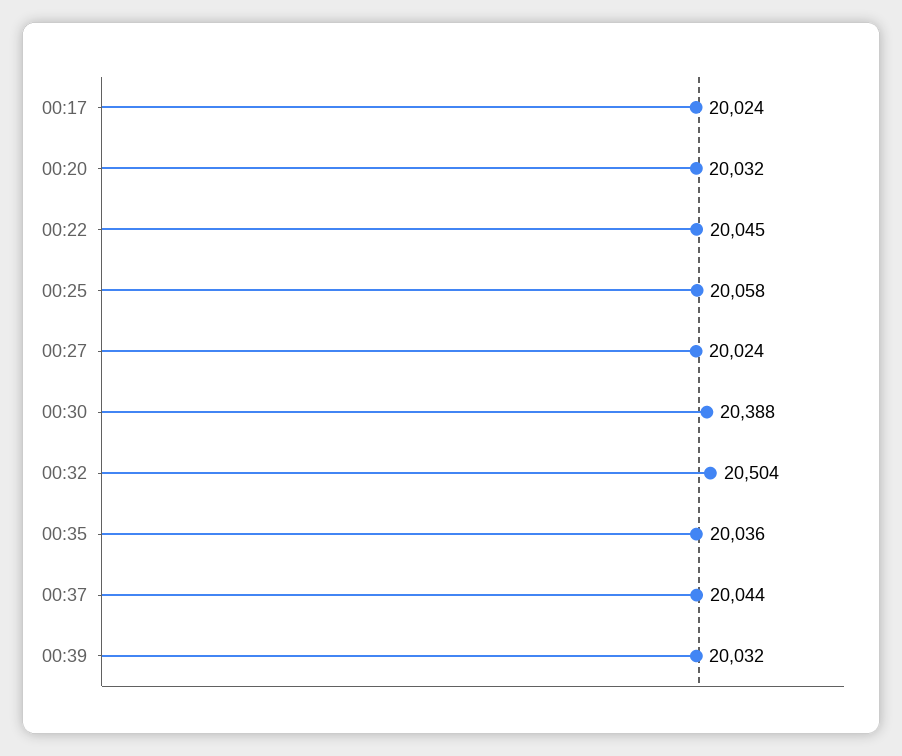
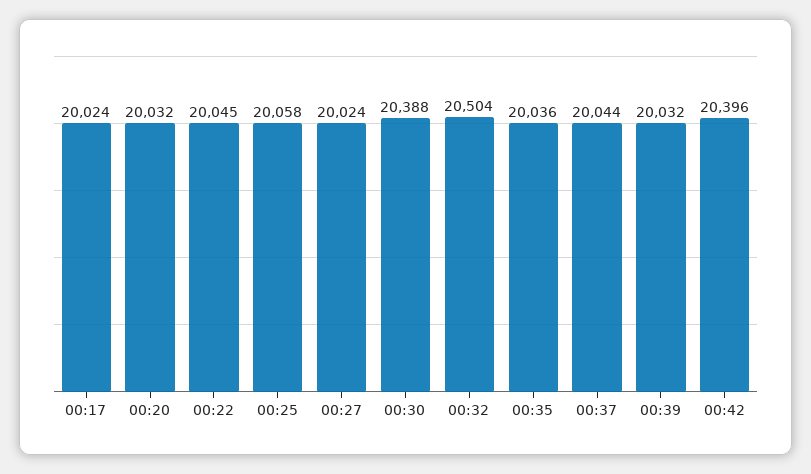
00:42: none -> 20396

